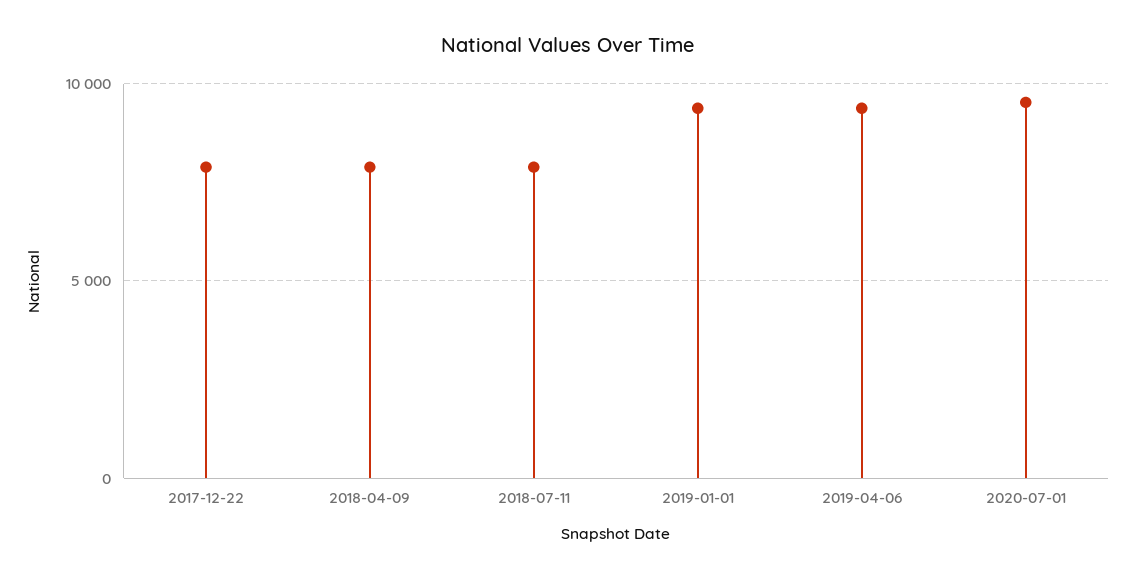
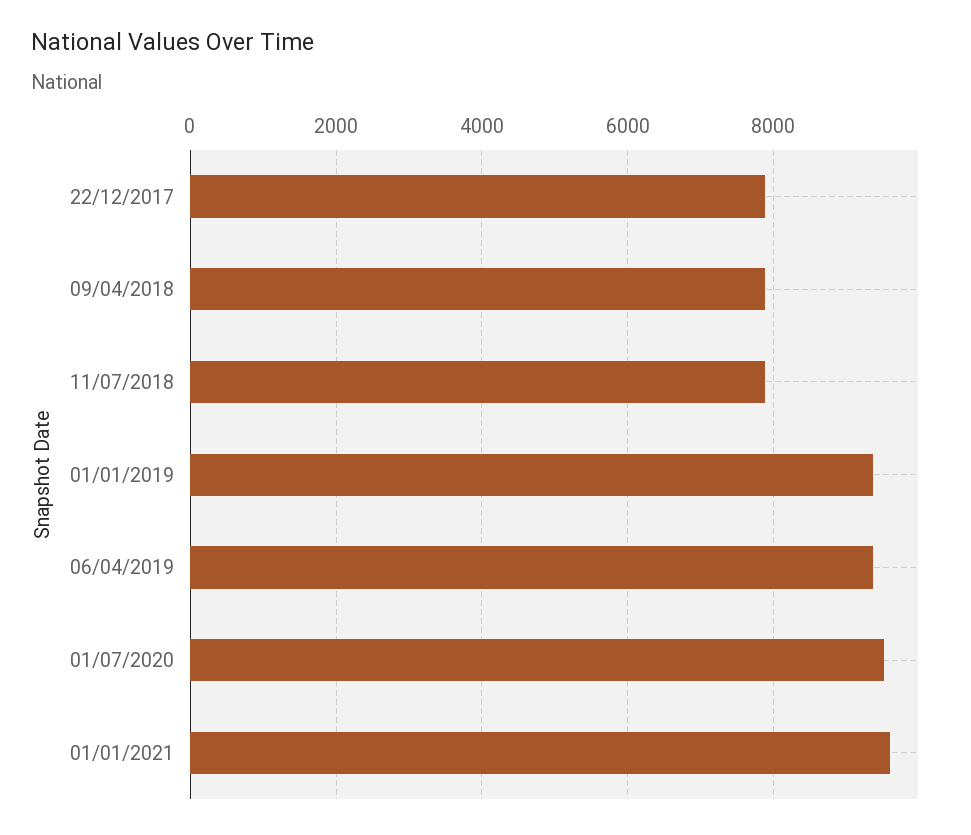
01/01/2021: none -> 9600

